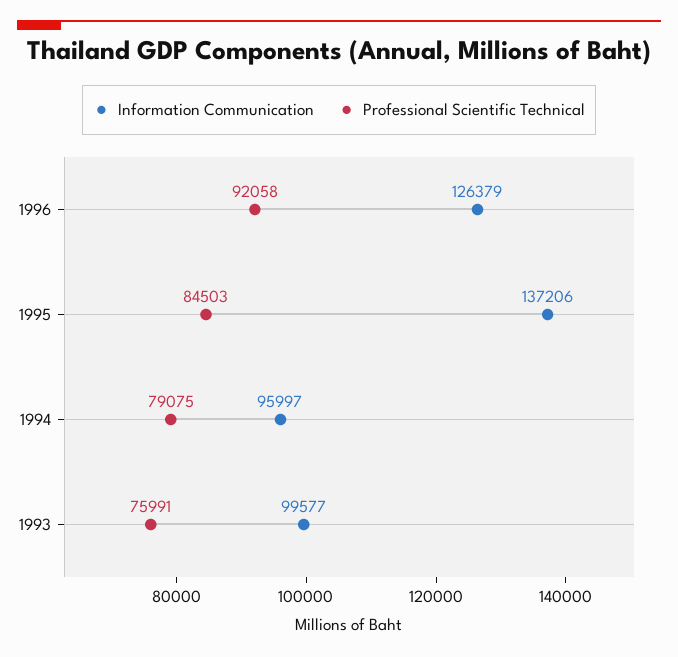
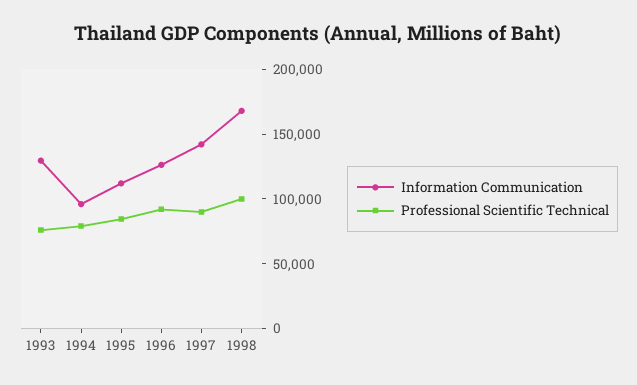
Information Communication, 1995: 137206 -> 110000
Information Communication, 1993: 99577 -> 130000
Information Communication, 1997: none -> 140000
Professional Scientific Technical, 1997: none -> 90000
Information Communication, 1998: none -> 170000
Professional Scientific Technical, 1998: none -> 100000

